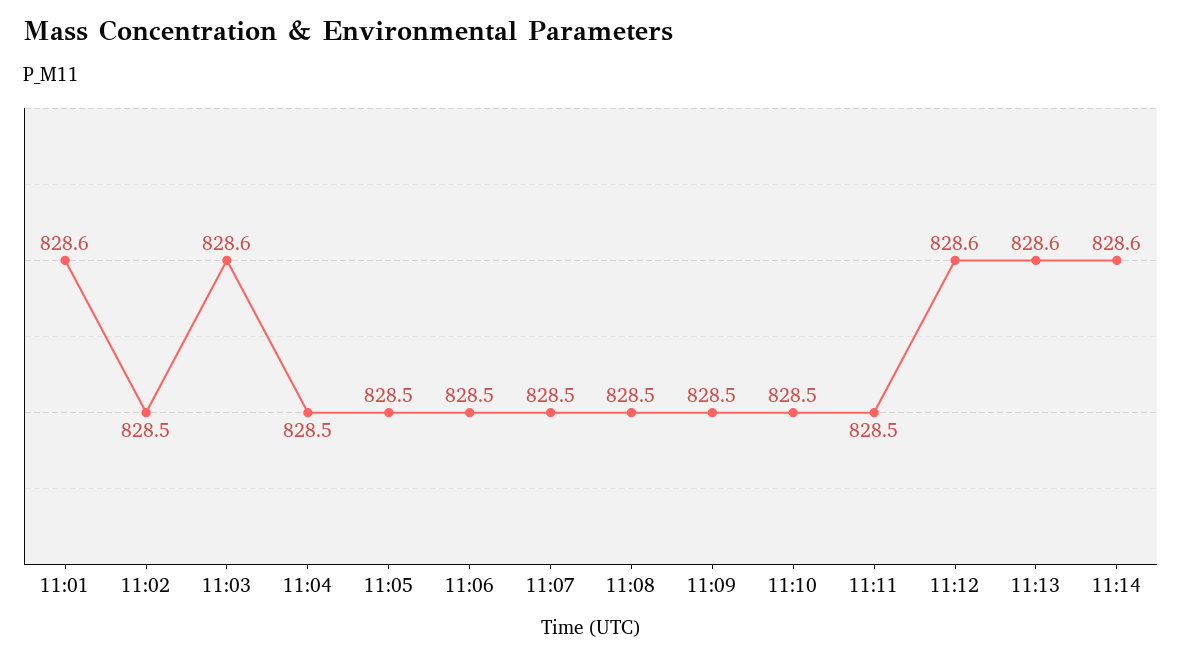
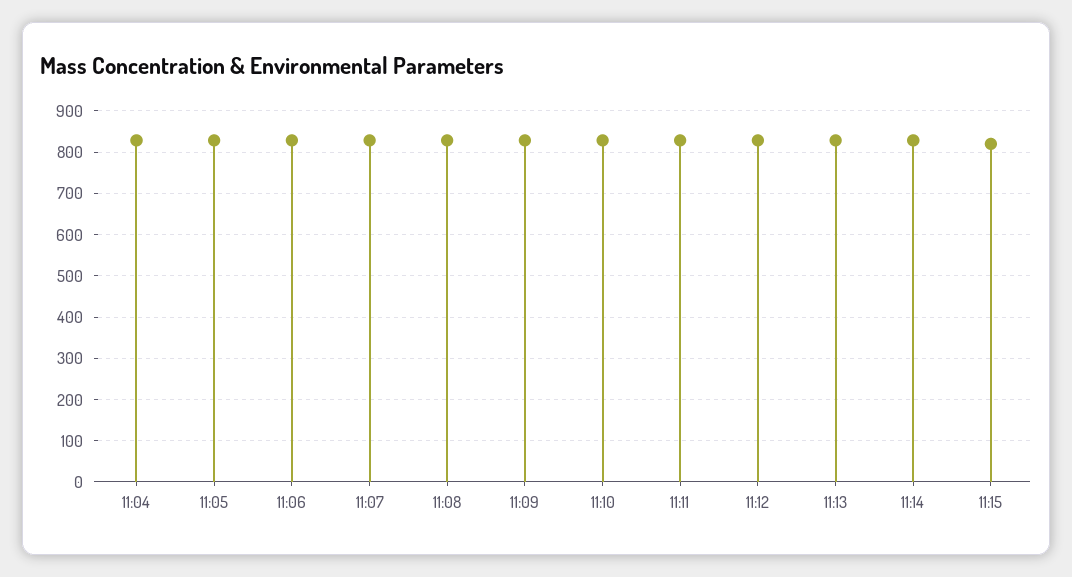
11:01: 828.6 -> none
11:02: 828.5 -> none
11:03: 828.6 -> none
11:15: none -> 820

